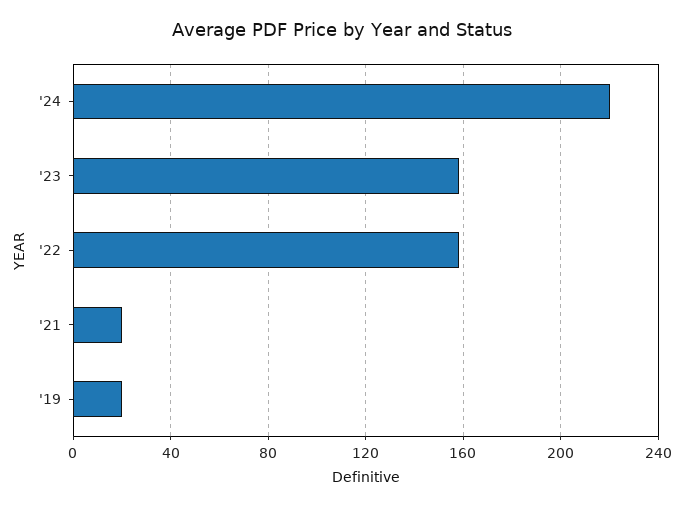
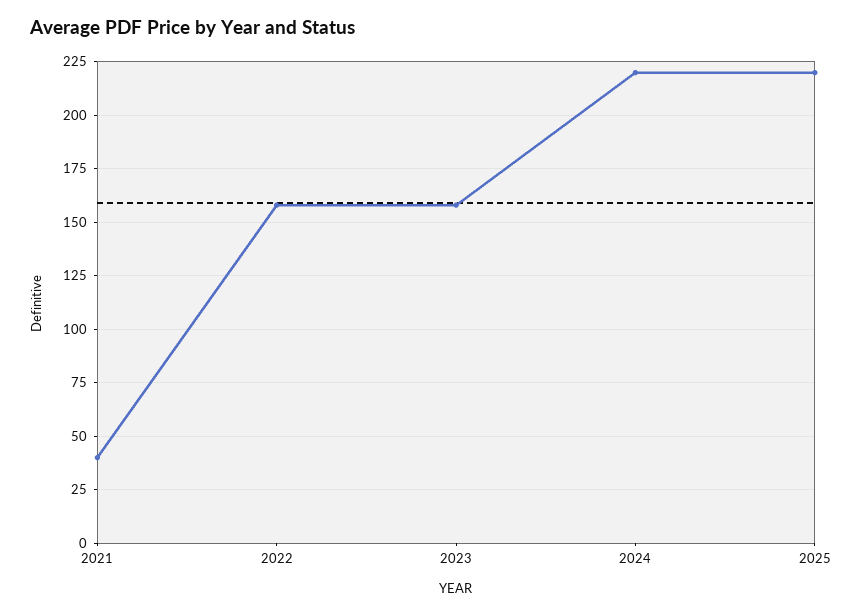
'21: 20 -> 40
'19: 20 -> none
2025: none -> 220

